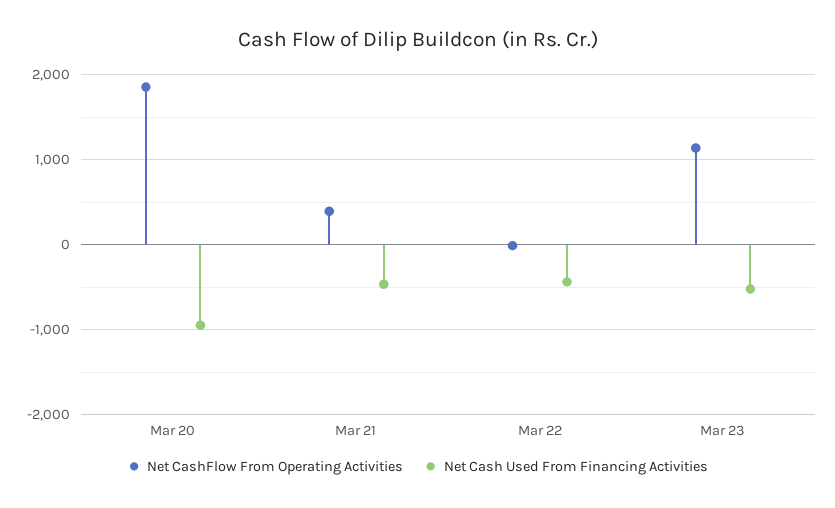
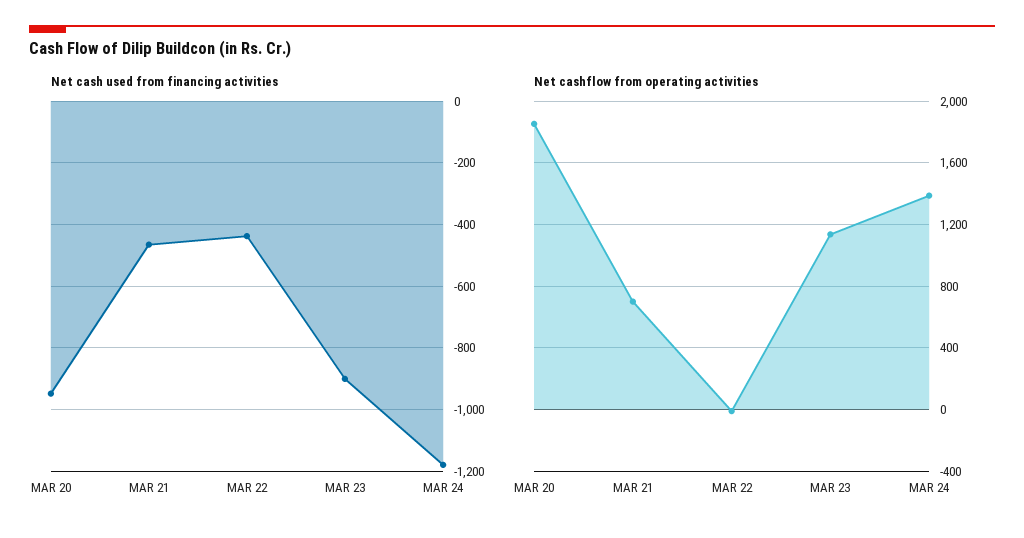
Net CashFlow From Operating Activities, Mar 21: 400 -> 700
Net Cash Used From Financing Activities, Mar 23: -500 -> -900
Net Cash Used From Financing Activities, MAR 24: none -> -1180
Net CashFlow From Operating Activities, MAR 24: none -> 1400

